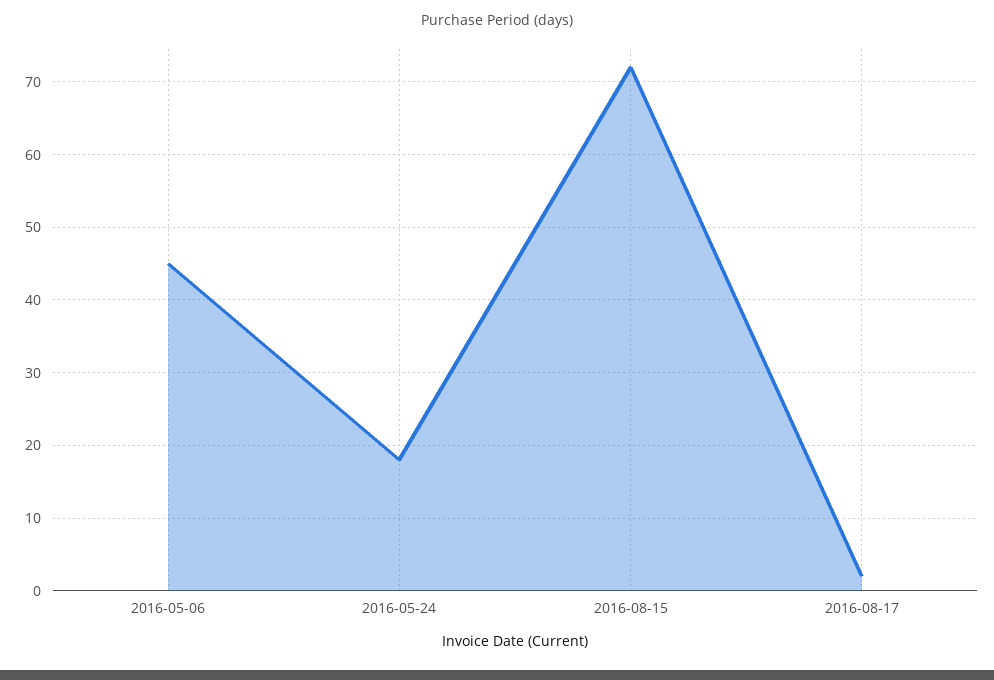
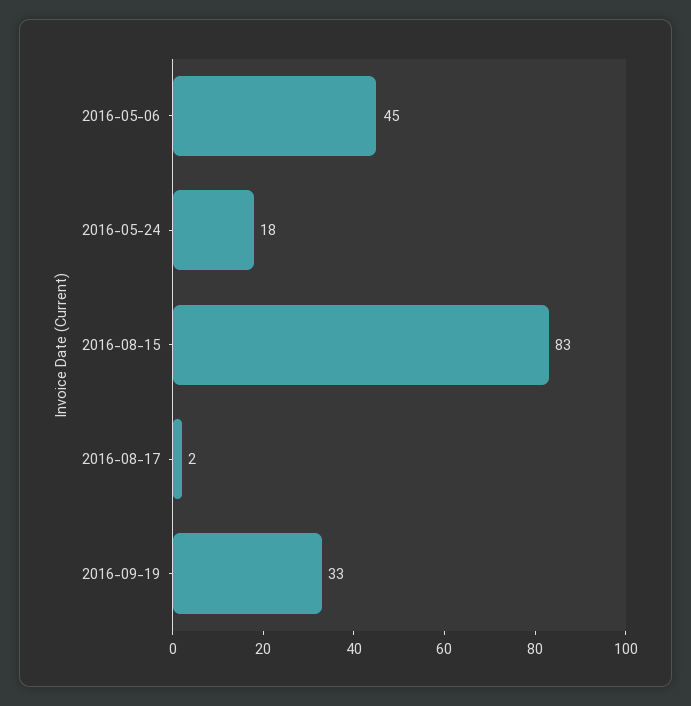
2016-08-15: 72 -> 83
2016-09-19: none -> 33

